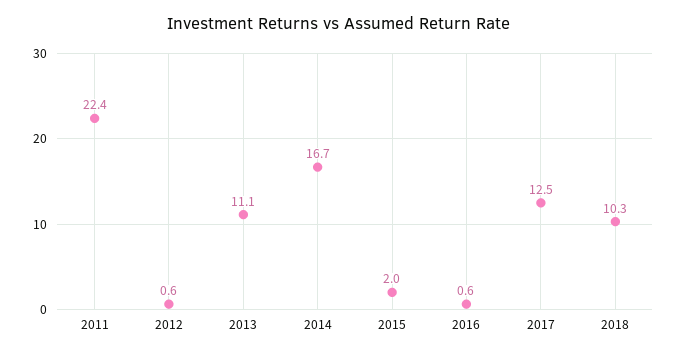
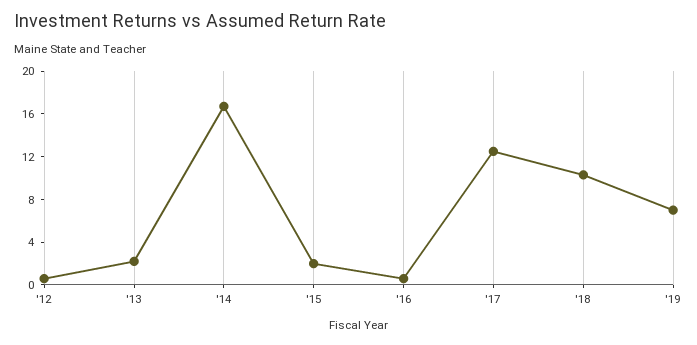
2011: 22.4 -> none
2013: 11.1 -> 2
'19: none -> 7

